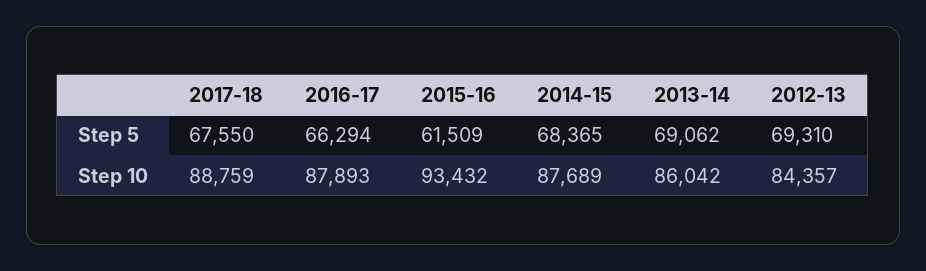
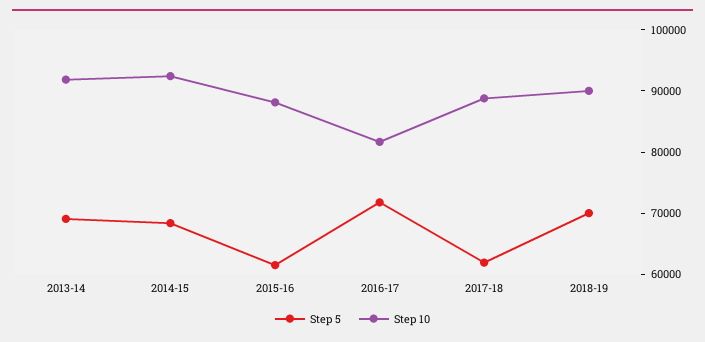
Step 5, 2017-18: 67550 -> 62000
Step 5, 2016-17: 66294 -> 72000
Step 5, 2012-13: 69310 -> none
Step 10, 2016-17: 87893 -> 82000
Step 10, 2015-16: 93432 -> 88000
Step 10, 2014-15: 87689 -> 92000
Step 10, 2013-14: 86042 -> 92000
Step 10, 2012-13: 84357 -> none
Step 5, 2018-19: none -> 70000
Step 10, 2018-19: none -> 90000

